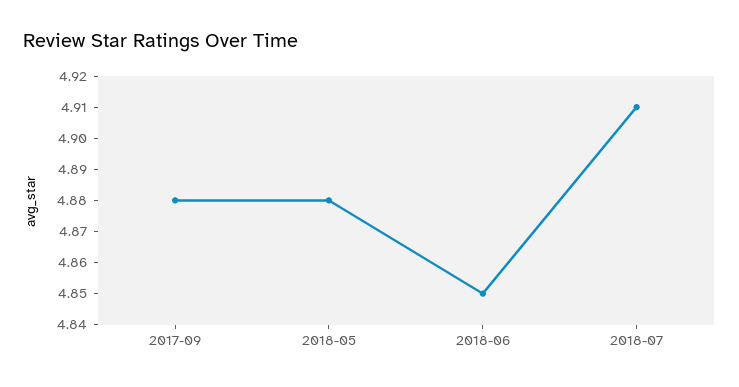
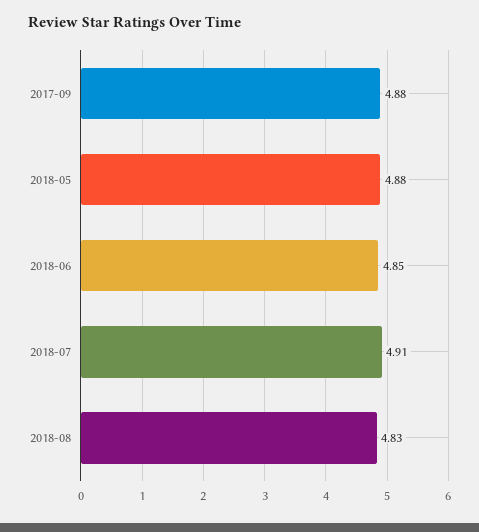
2018-08: none -> 4.83

